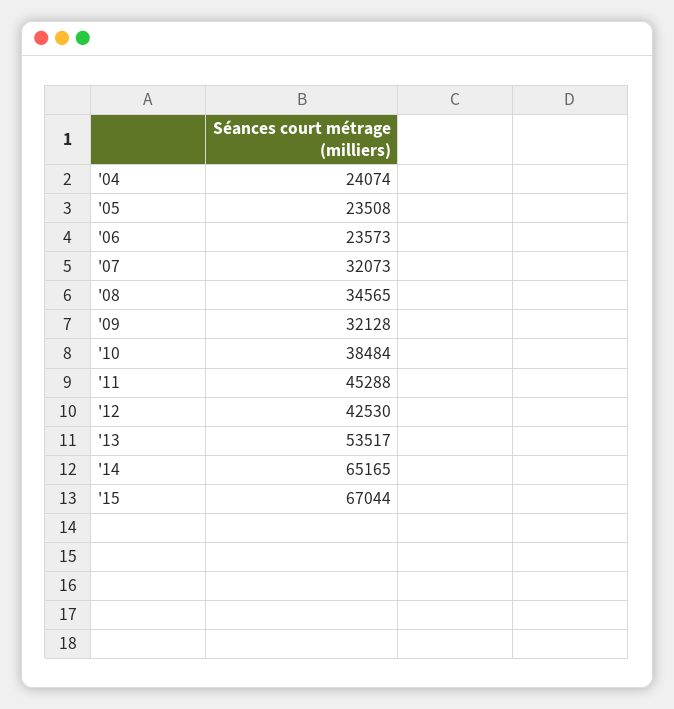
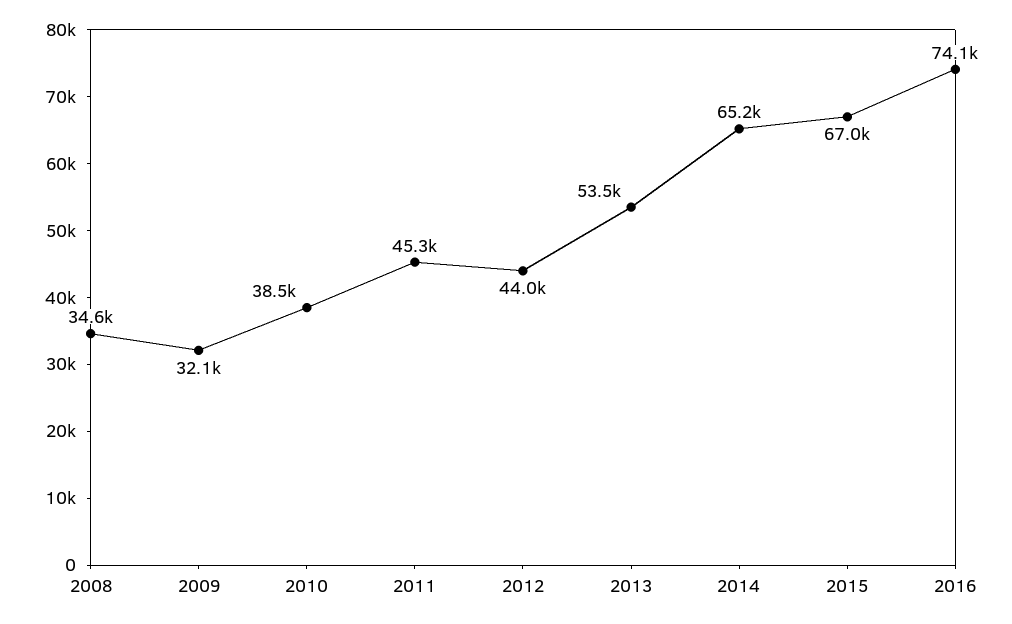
'04: 24074 -> none
'05: 23508 -> none
'06: 23573 -> none
'07: 32073 -> none
'12: 42530 -> 44000
2016: none -> 74100

